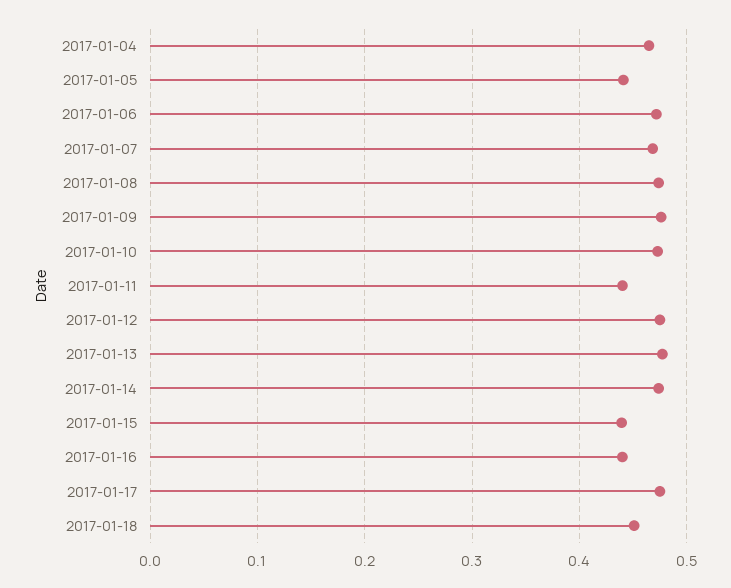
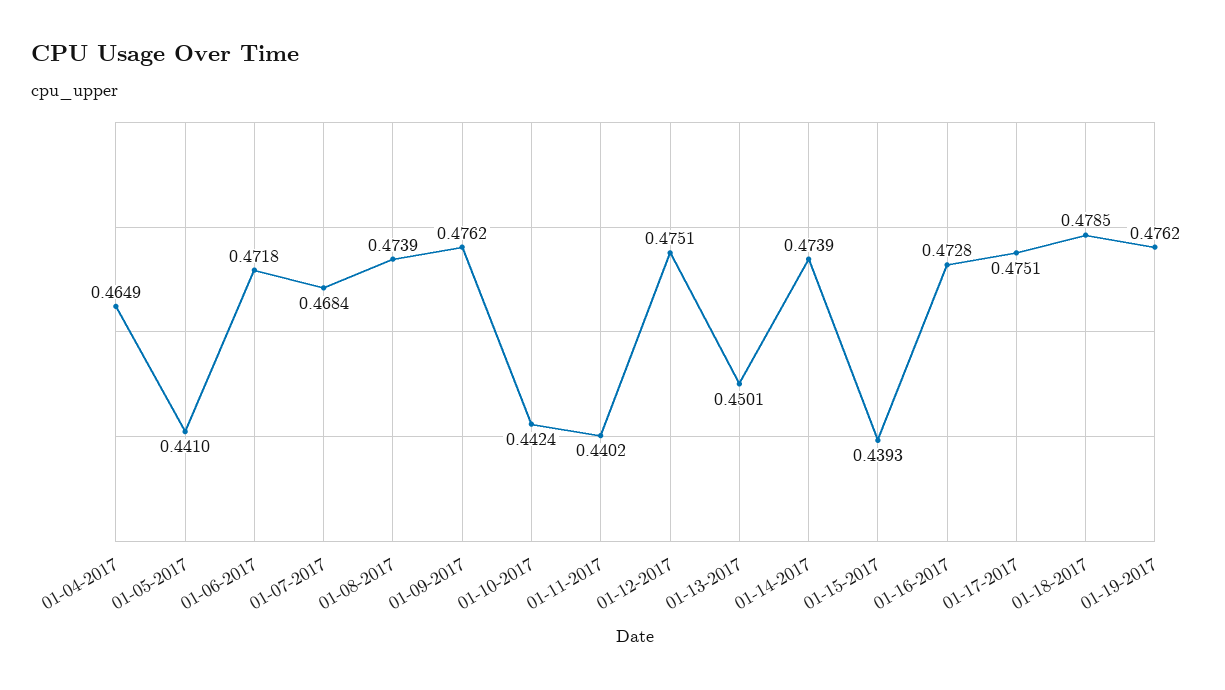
2017-01-10: 0.47 -> 0.4424
2017-01-13: 0.48 -> 0.4501
2017-01-16: 0.44 -> 0.4728
2017-01-18: 0.45 -> 0.4785
01-19-2017: none -> 0.4762

